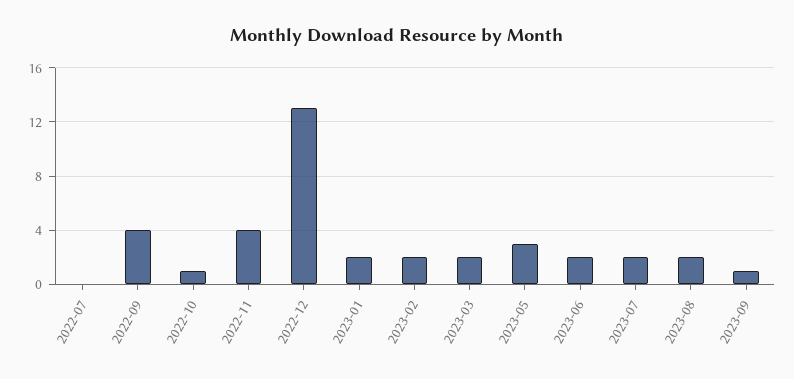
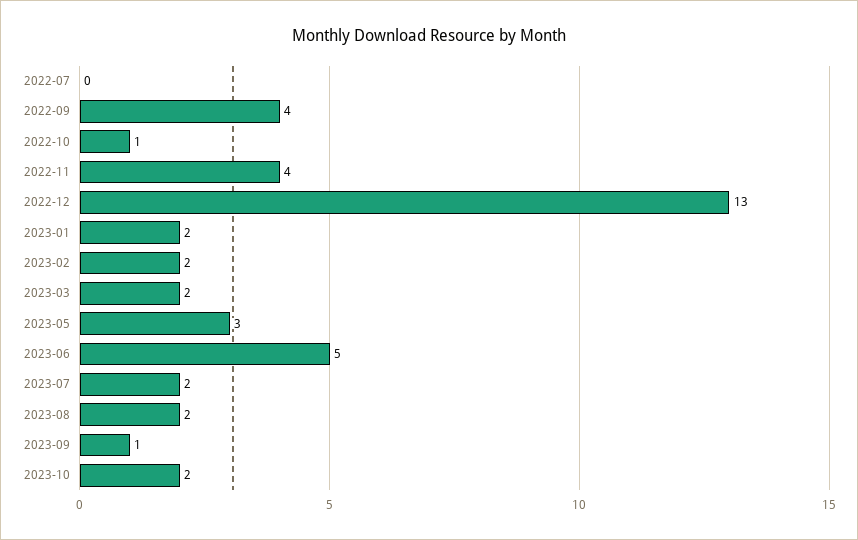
2023-06: 2 -> 5
2023-10: none -> 2

